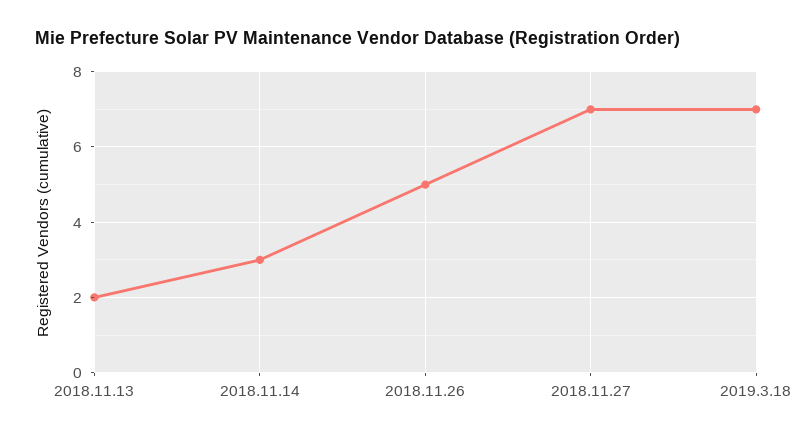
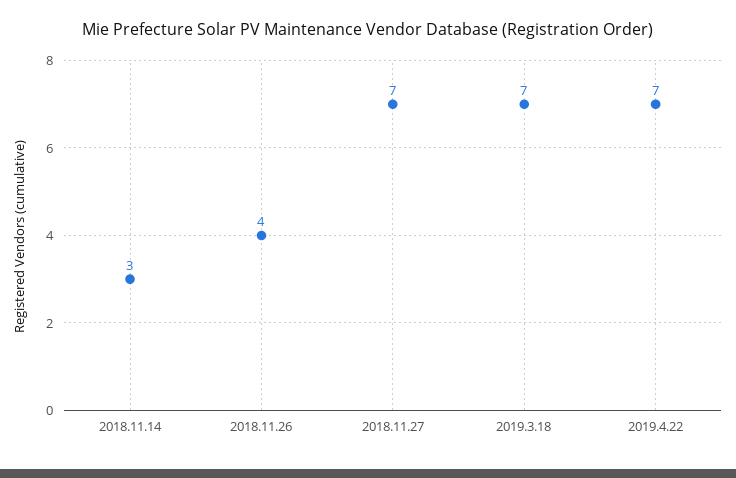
2018.11.13: 2 -> none
2018.11.26: 5 -> 4
2019.4.22: none -> 7

